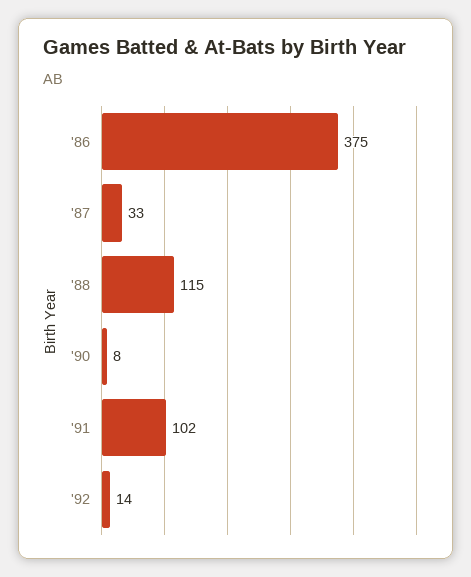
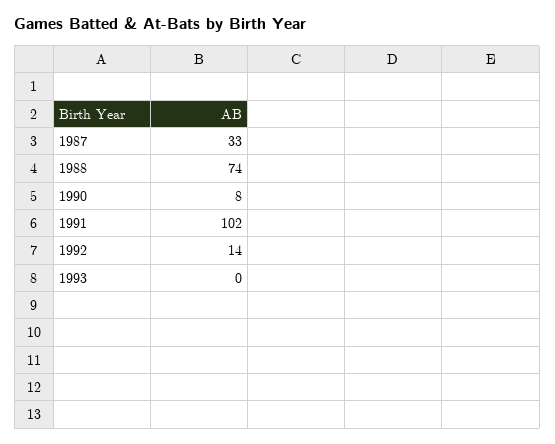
'86: 375 -> none
'88: 115 -> 74
1993: none -> 0

